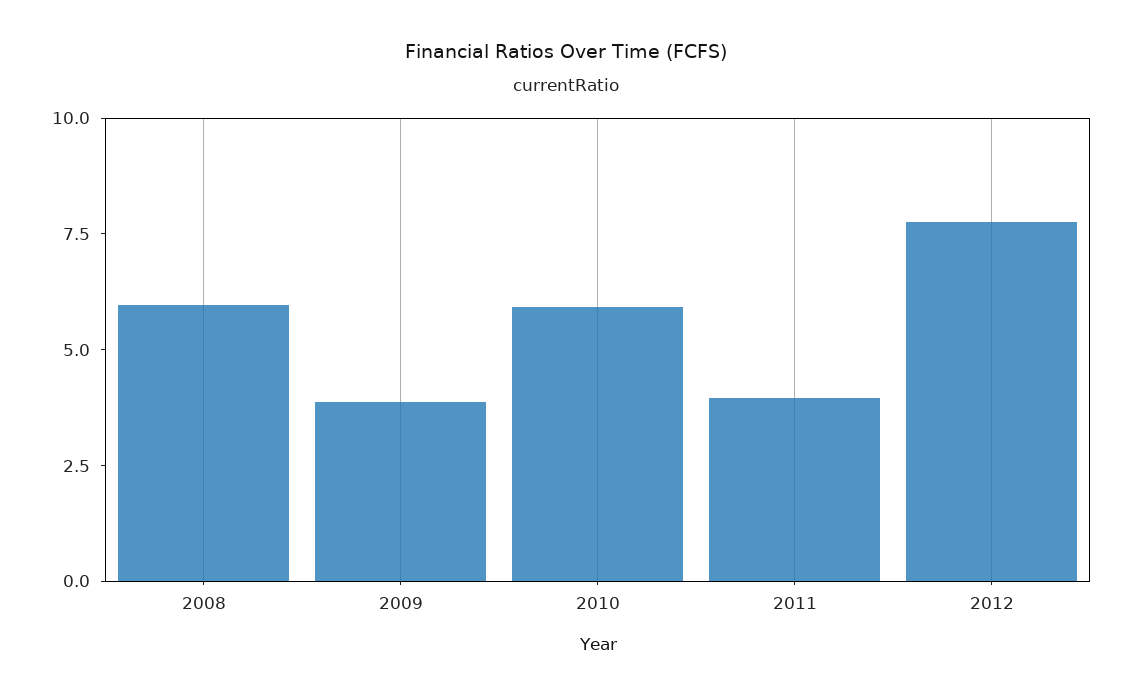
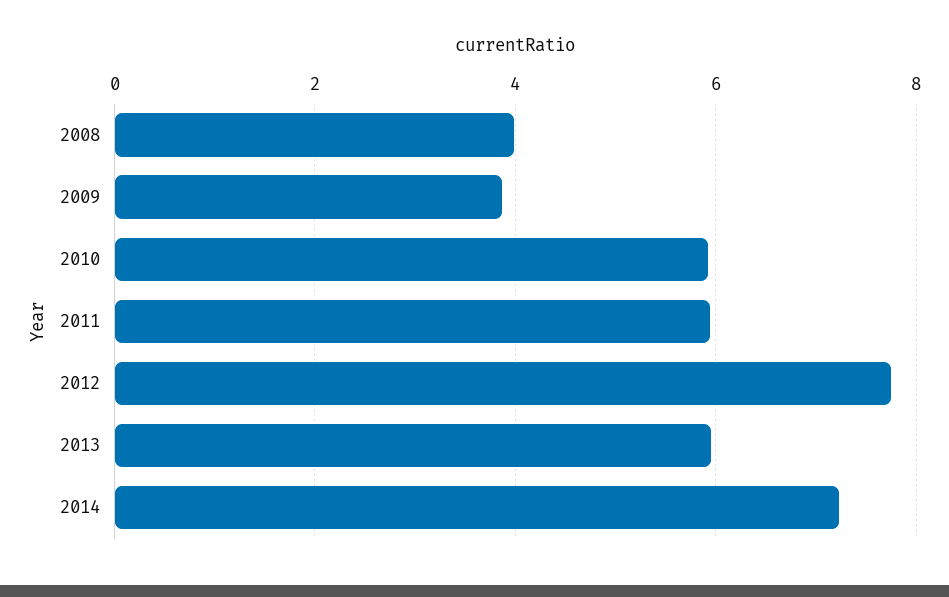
2008: 6 -> 4
2011: 4 -> 6
2013: none -> 6
2014: none -> 7.2

